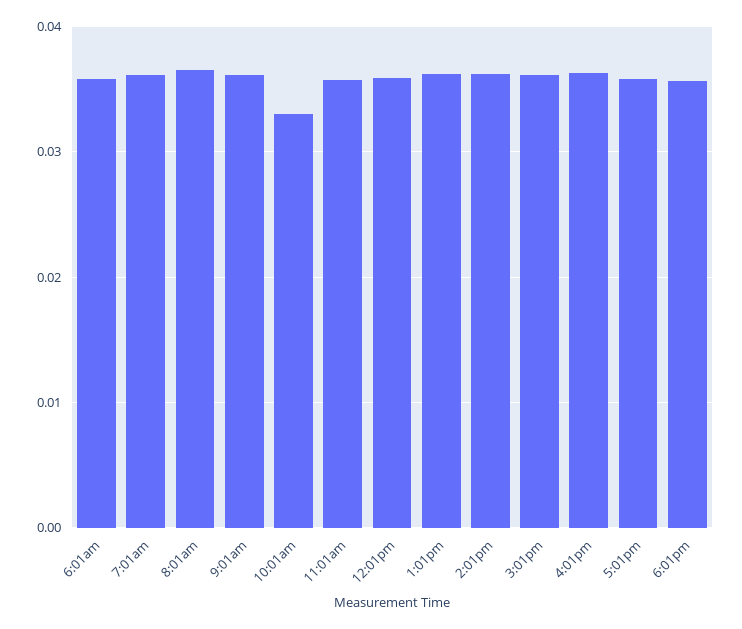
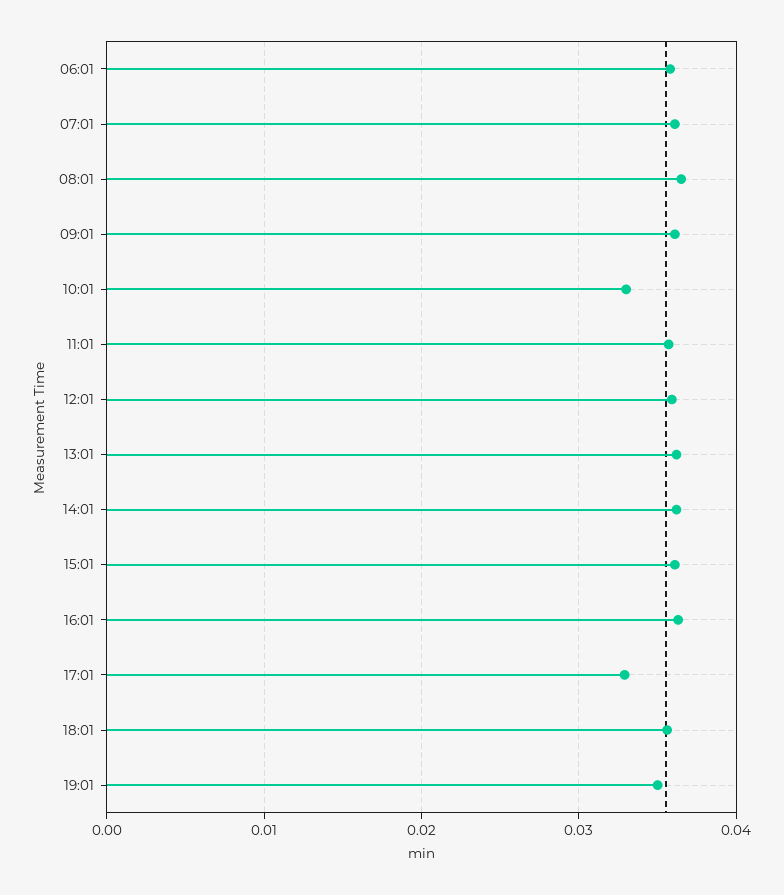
5:01pm: 0.036 -> 0.033
19:01: none -> 0.035

